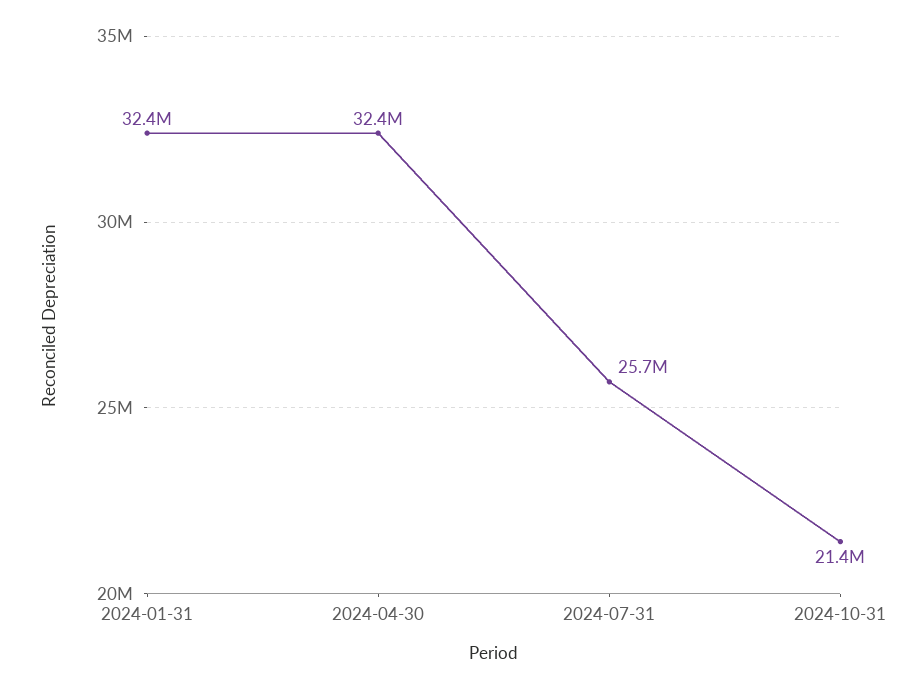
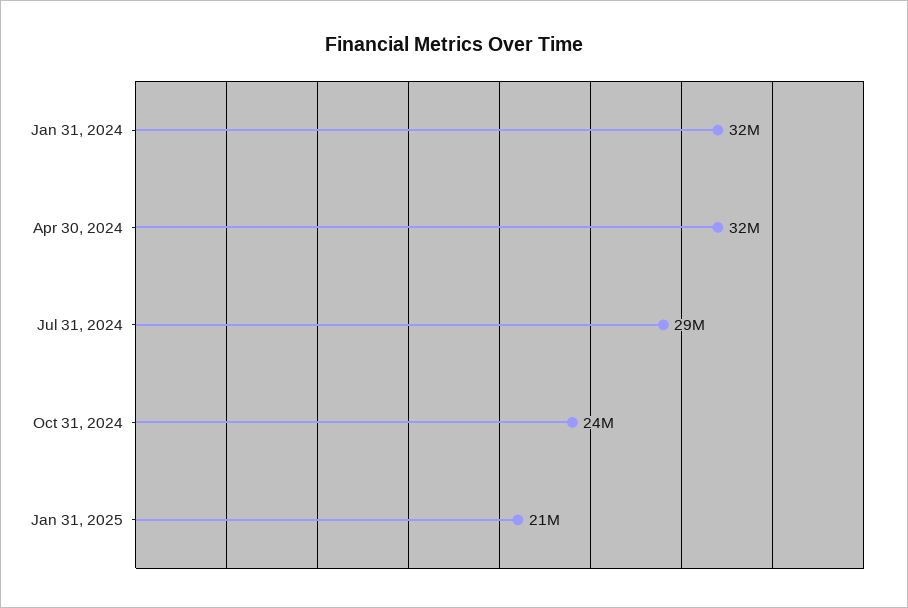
2024-07-31: 25700000 -> 29000000
2024-10-31: 21400000 -> 24000000
Jan 31, 2025: none -> 21000000

